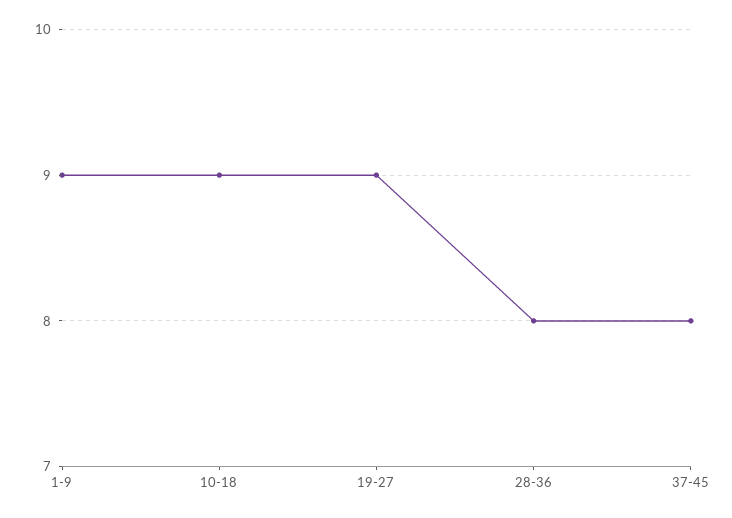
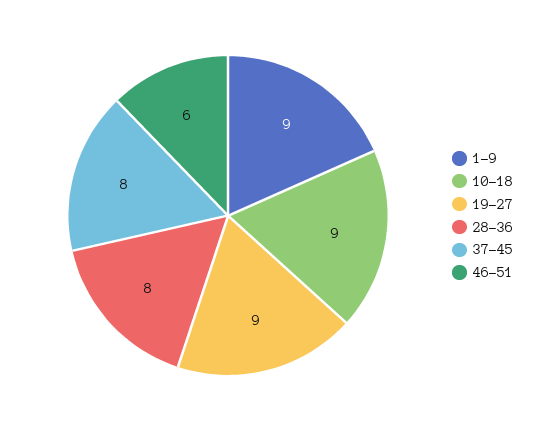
46-51: none -> 6

